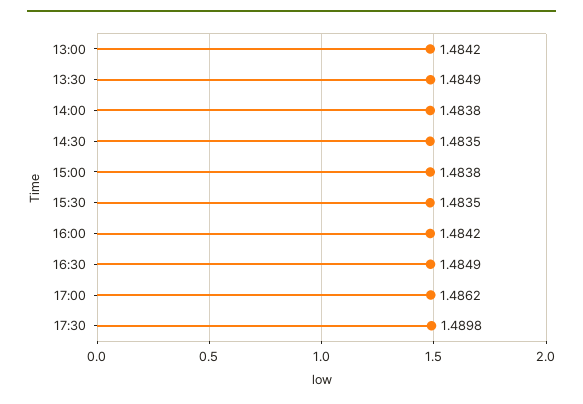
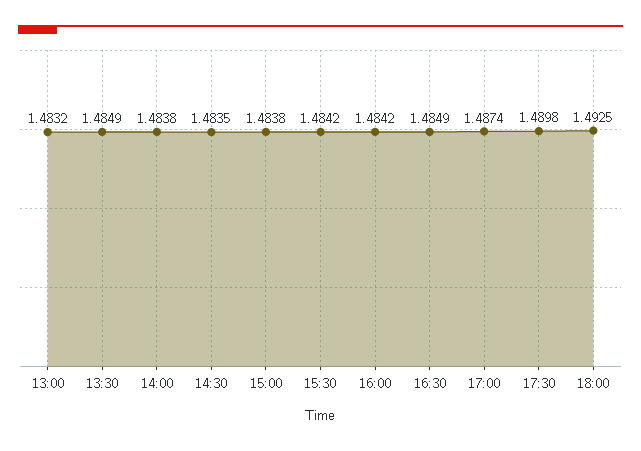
13:00: 1.4842 -> 1.4832
15:30: 1.4835 -> 1.4842
17:00: 1.4862 -> 1.4874
18:00: none -> 1.4925

